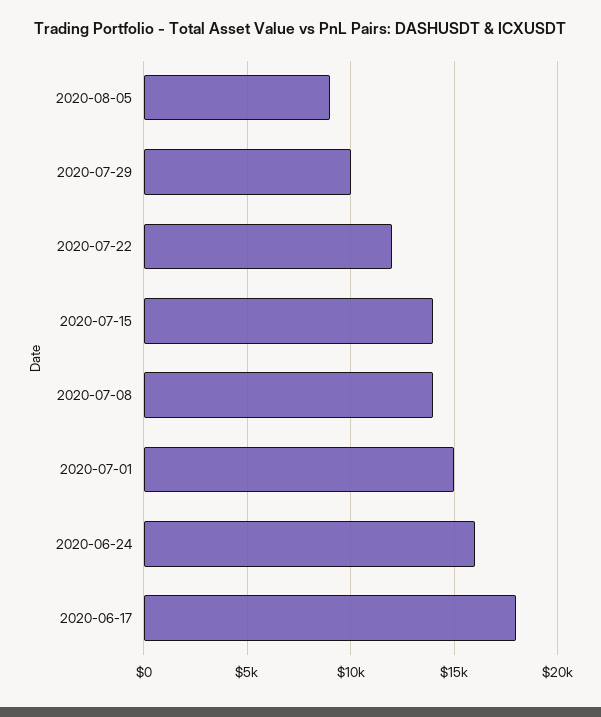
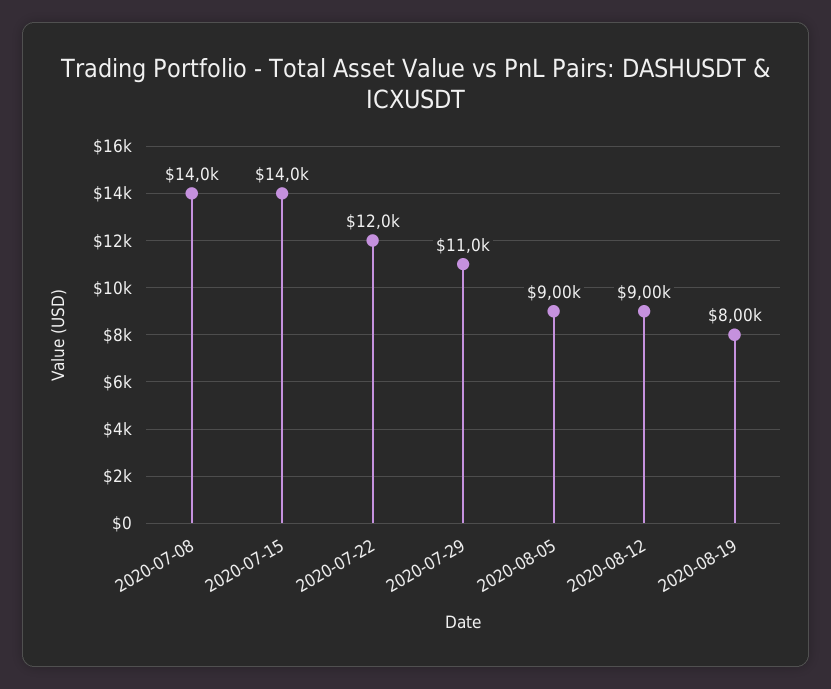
2020-07-29: 10000 -> 11000
2020-07-01: 15000 -> none
2020-06-24: 16000 -> none
2020-06-17: 18000 -> none
2020-08-12: none -> 9000
2020-08-19: none -> 8000

